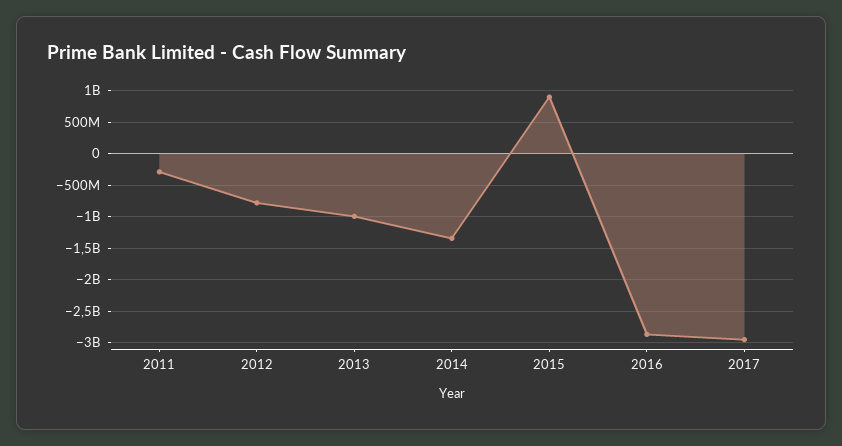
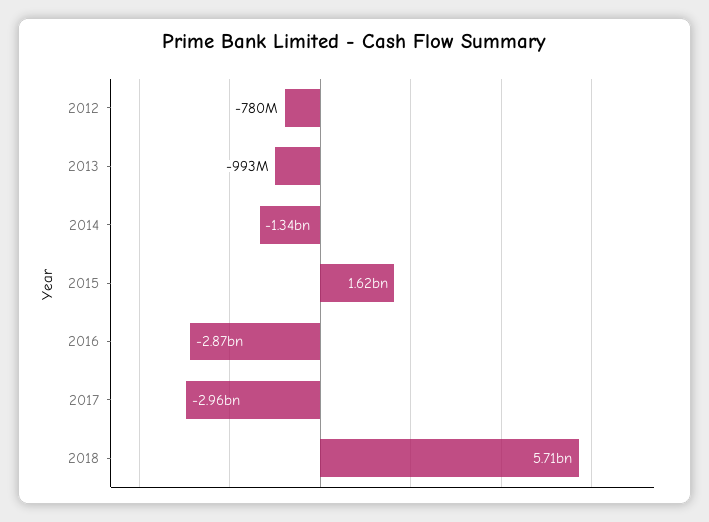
2011: -300000000 -> none
2015: 900000000 -> 1620000000
2018: none -> 5710000000

